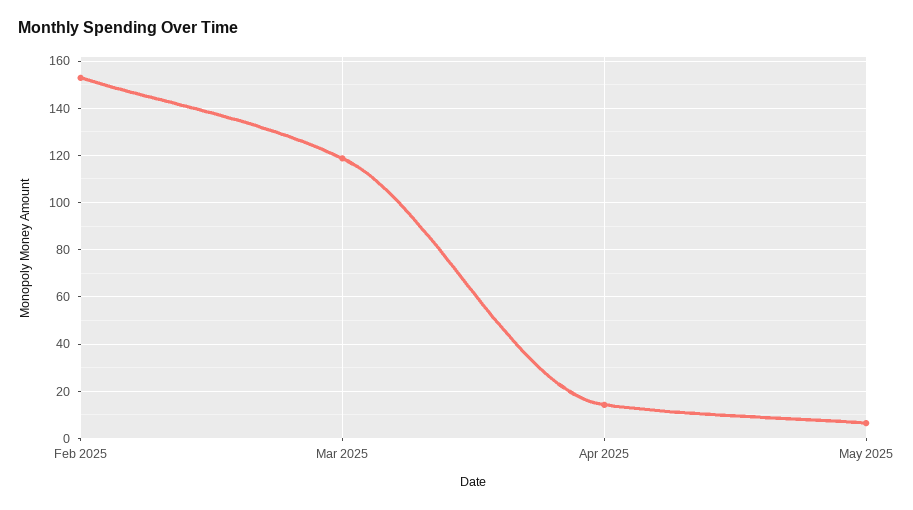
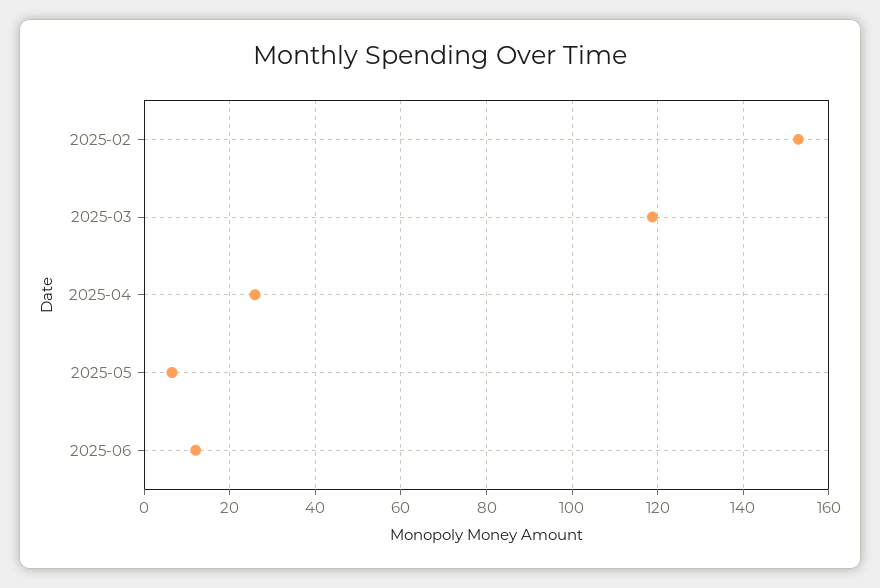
Apr 2025: 15 -> 26
2025-06: none -> 12

